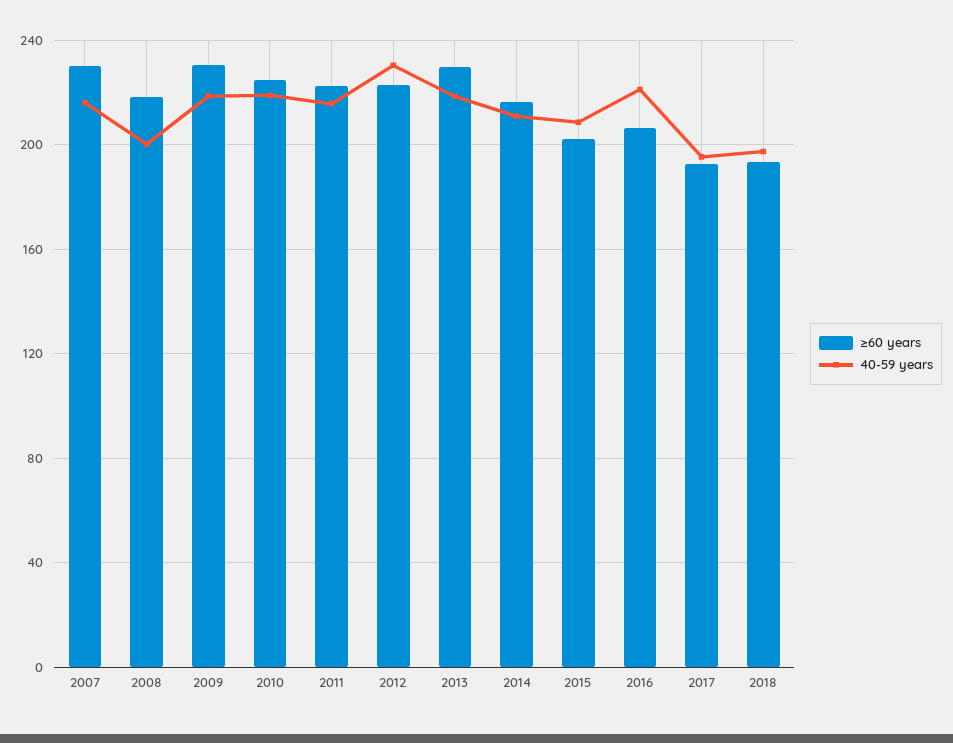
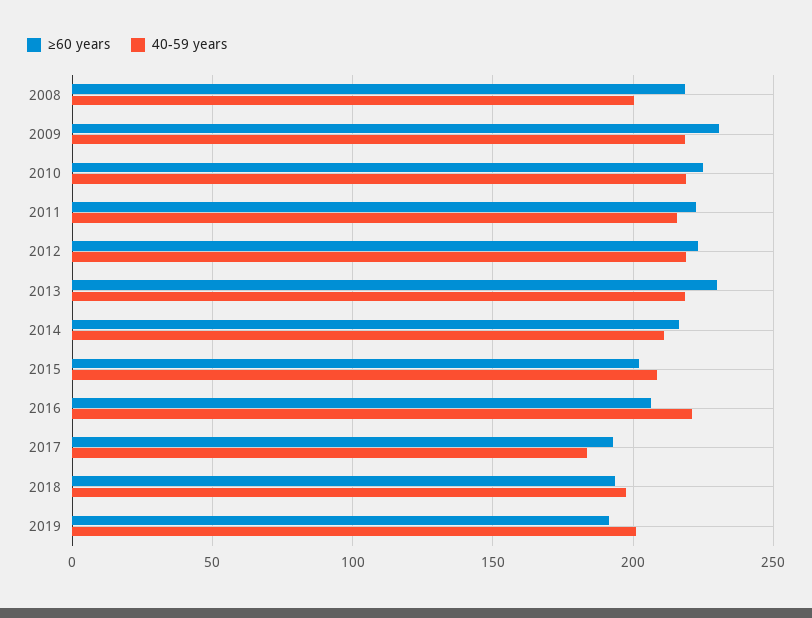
≥60 years, 2007: 230 -> none
40-59 years, 2007: 215 -> none
40-59 years, 2012: 230 -> 220
40-59 years, 2017: 195 -> 185
≥60 years, 2019: none -> 190
40-59 years, 2019: none -> 200

